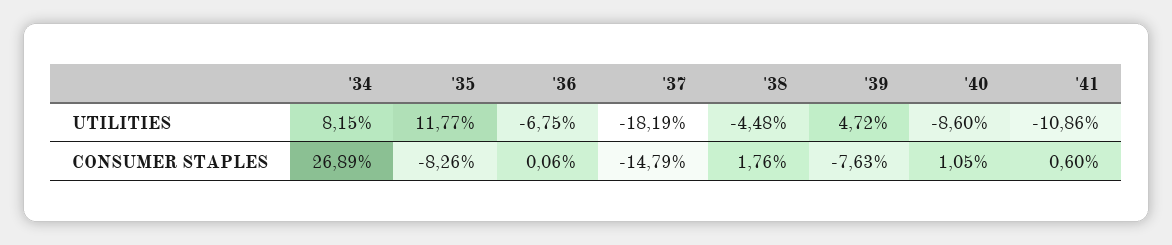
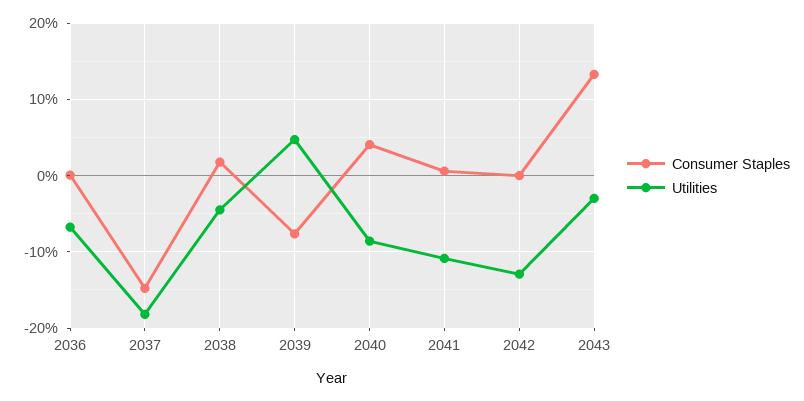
UTILITIES, '34: 8.15 -> none
UTILITIES, '35: 11.77 -> none
CONSUMER STAPLES, '34: 26.89 -> none
CONSUMER STAPLES, '35: -8.26 -> none
CONSUMER STAPLES, '40: 1.05 -> 4
CONSUMER STAPLES, 2042: none -> 0
UTILITIES, 2042: none -> -13
CONSUMER STAPLES, 2043: none -> 13
UTILITIES, 2043: none -> -3

